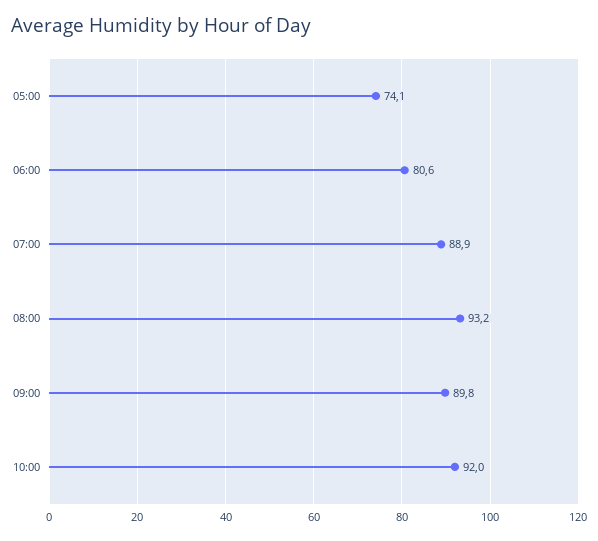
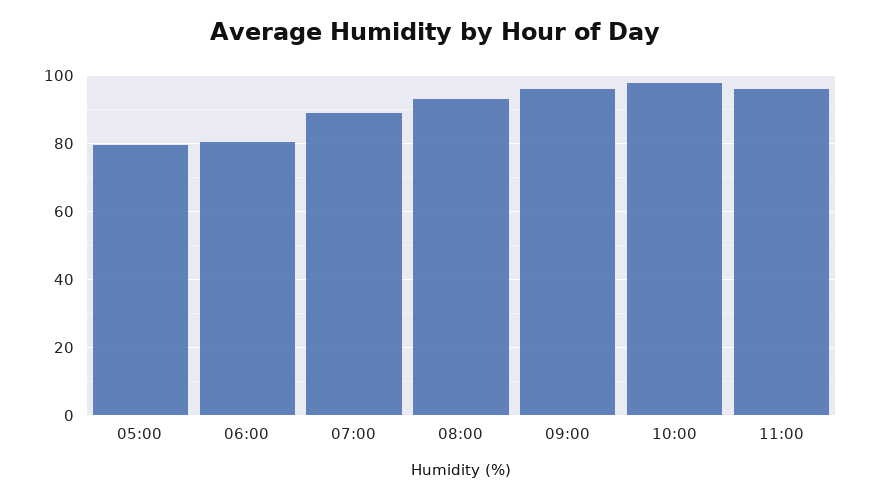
05:00: 74.1 -> 80
09:00: 89.8 -> 96
10:00: 92 -> 98
11:00: none -> 96

